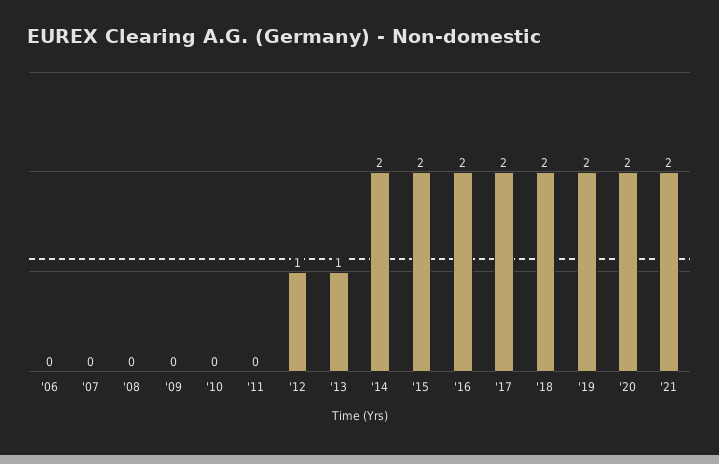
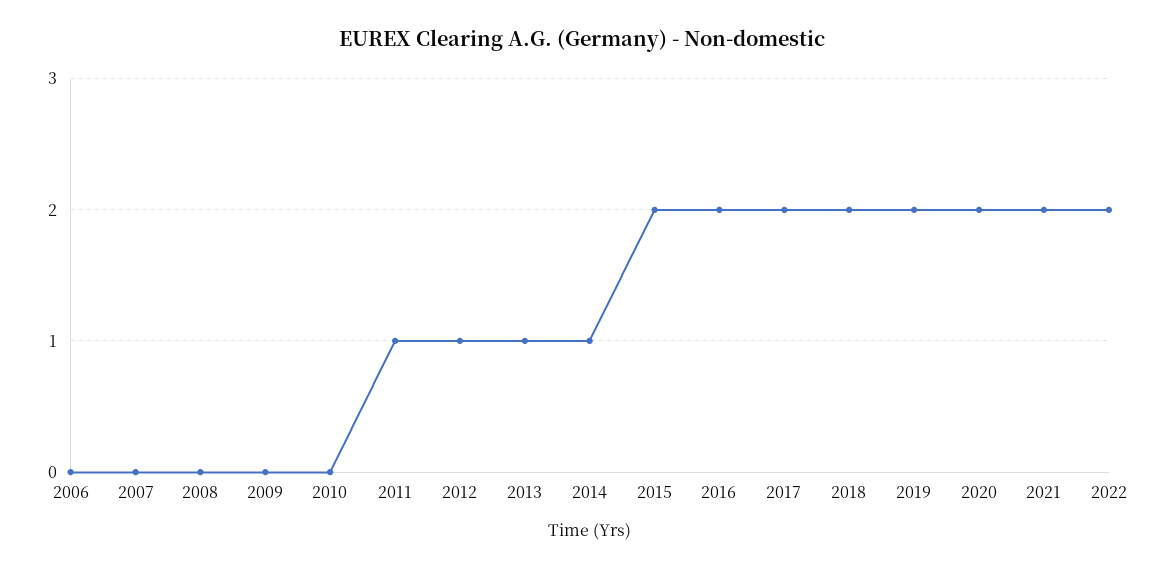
'11: 0 -> 1
'14: 2 -> 1
2022: none -> 2

